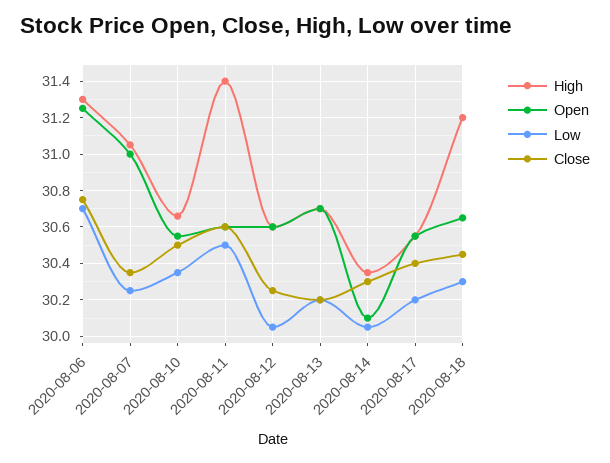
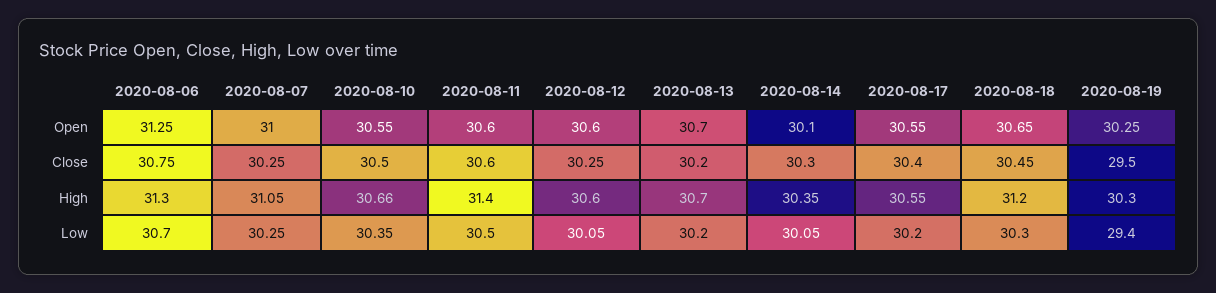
Close, 2020-08-07: 30.35 -> 30.25
Open, 2020-08-19: none -> 30.25
Close, 2020-08-19: none -> 29.5
High, 2020-08-19: none -> 30.3
Low, 2020-08-19: none -> 29.4

